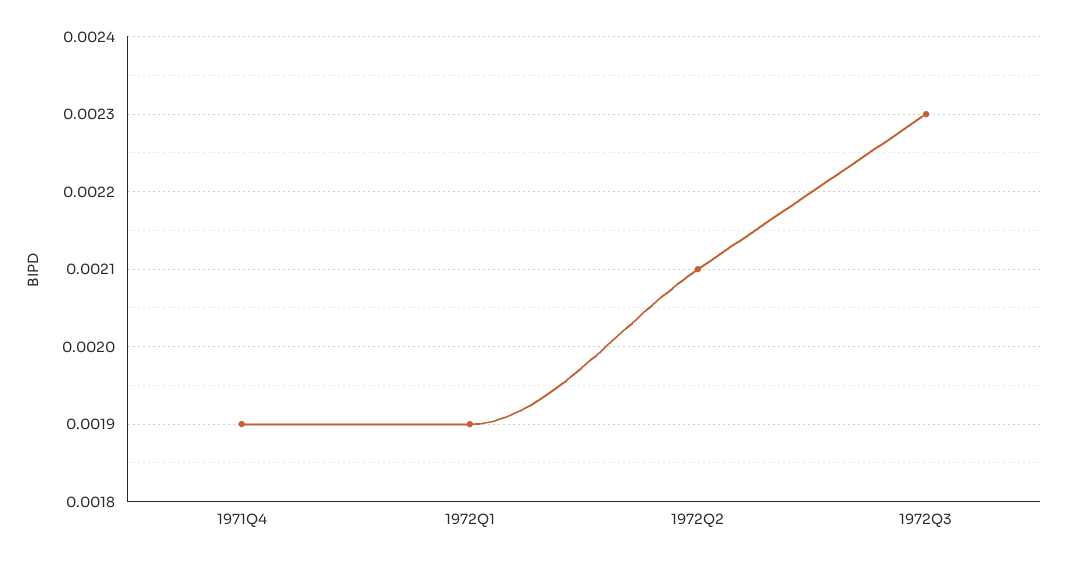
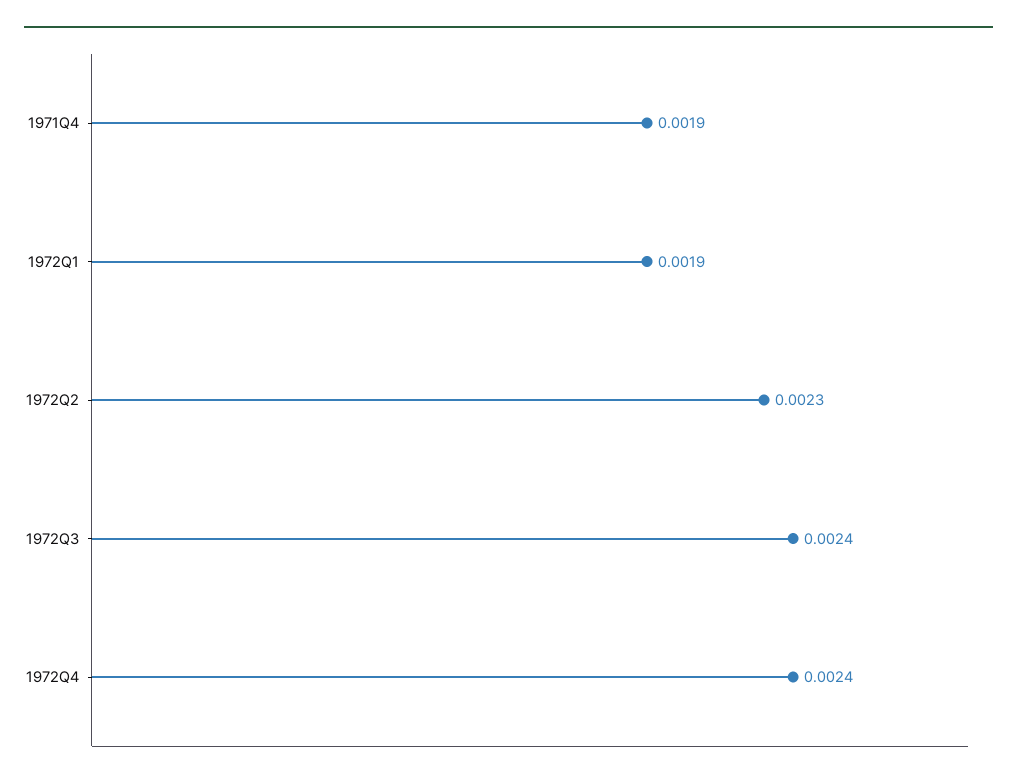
1972Q2: 0.0021 -> 0.0023
1972Q3: 0.0023 -> 0.0024
1972Q4: none -> 0.0024

